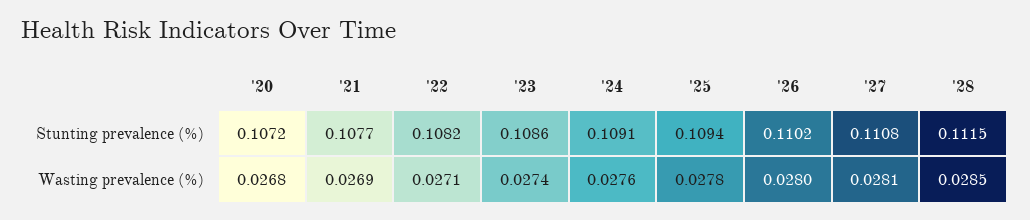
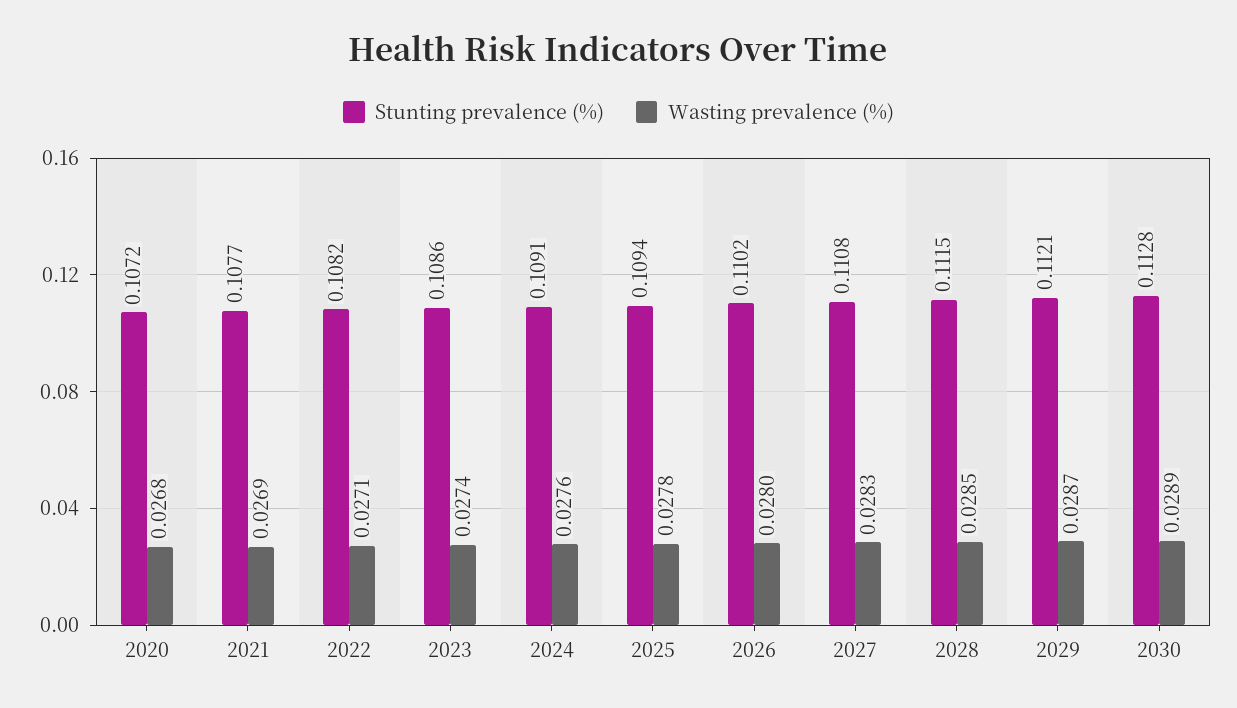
Wasting prevalence (%), '27: 0.0281 -> 0.0283
Stunting prevalence (%), 2029: none -> 0.1121
Wasting prevalence (%), 2029: none -> 0.0287
Stunting prevalence (%), 2030: none -> 0.1128
Wasting prevalence (%), 2030: none -> 0.0289

